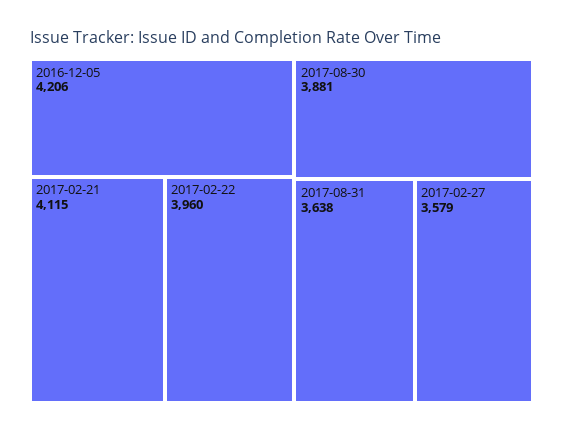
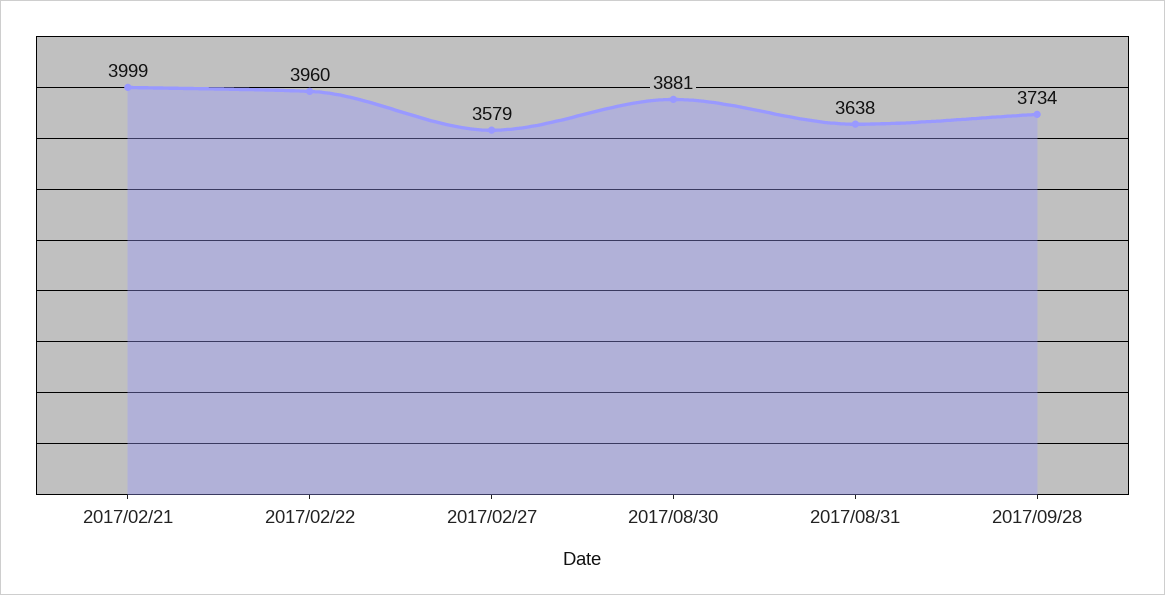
2016-12-05: 4206 -> none
2017-02-21: 4115 -> 3999
2017/09/28: none -> 3734

